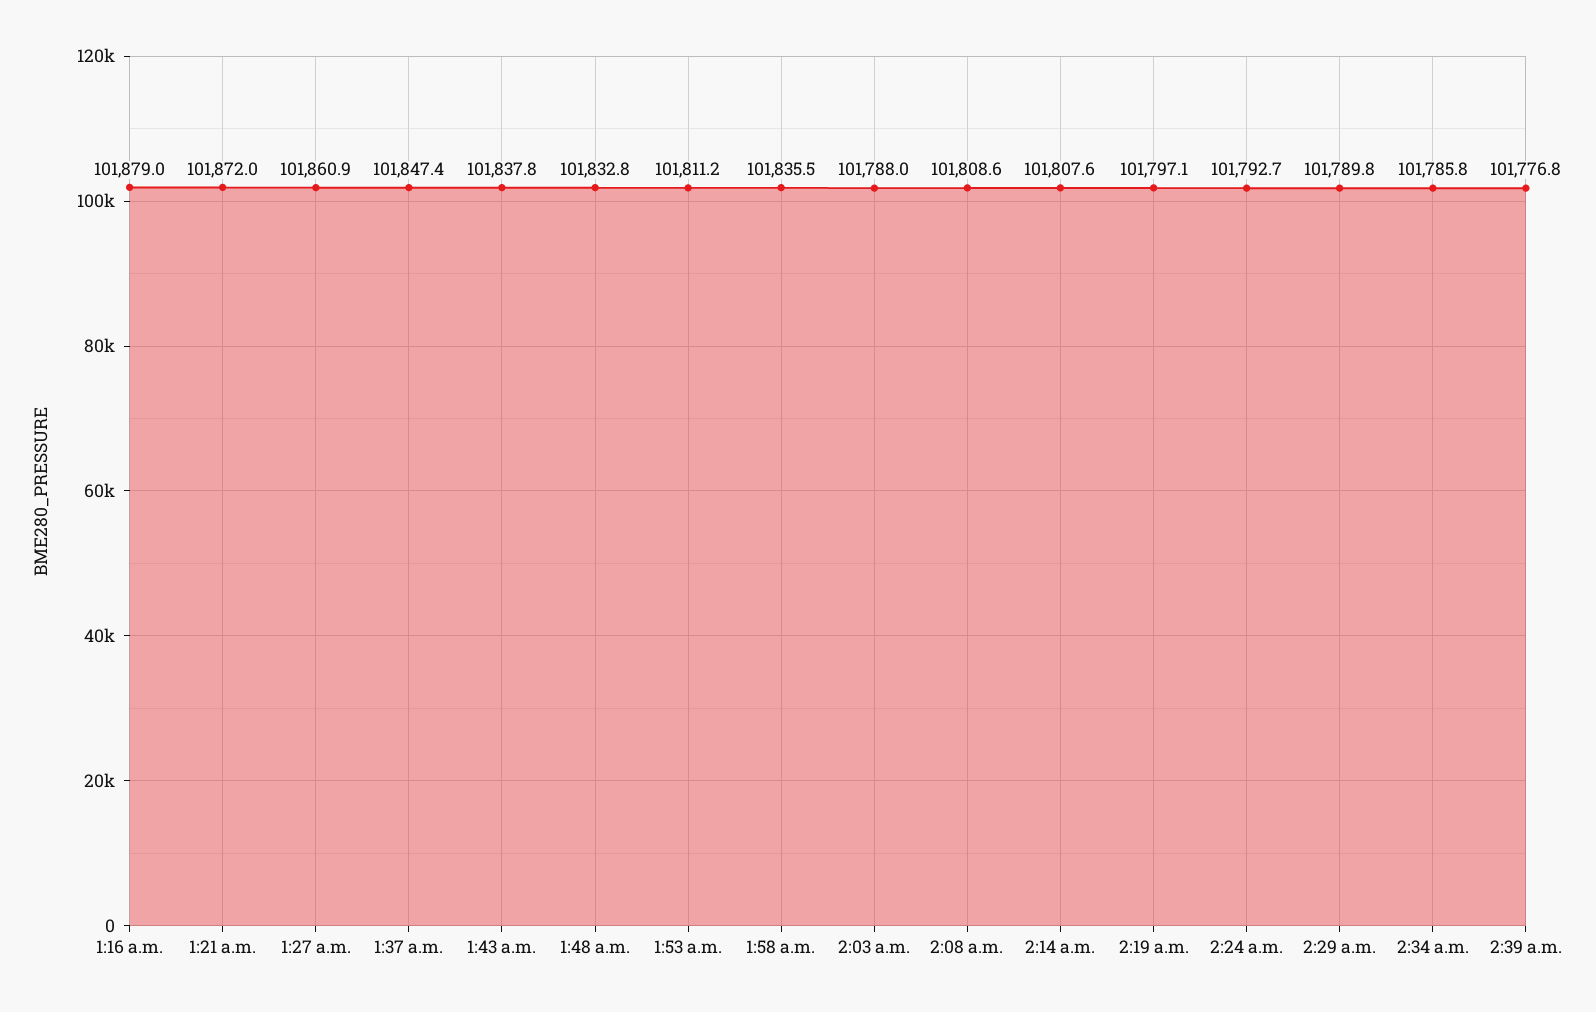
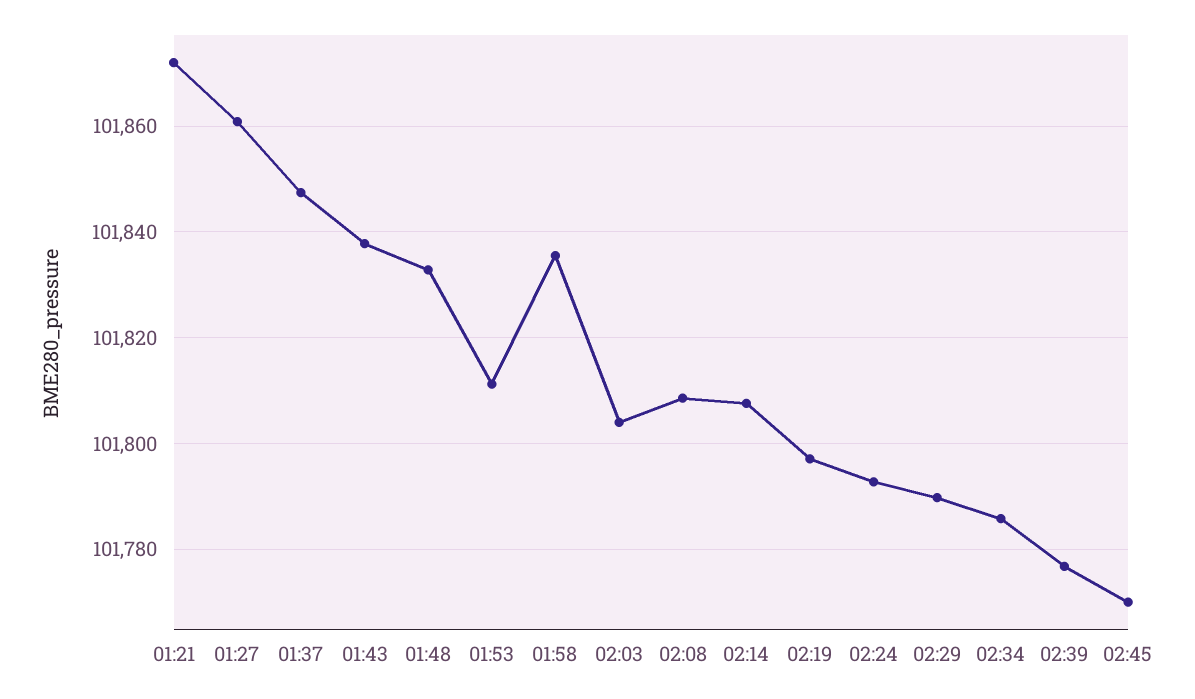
1:16 a.m.: 101879 -> none
2:03 a.m.: 101788 -> 101804
02:45: none -> 101770

